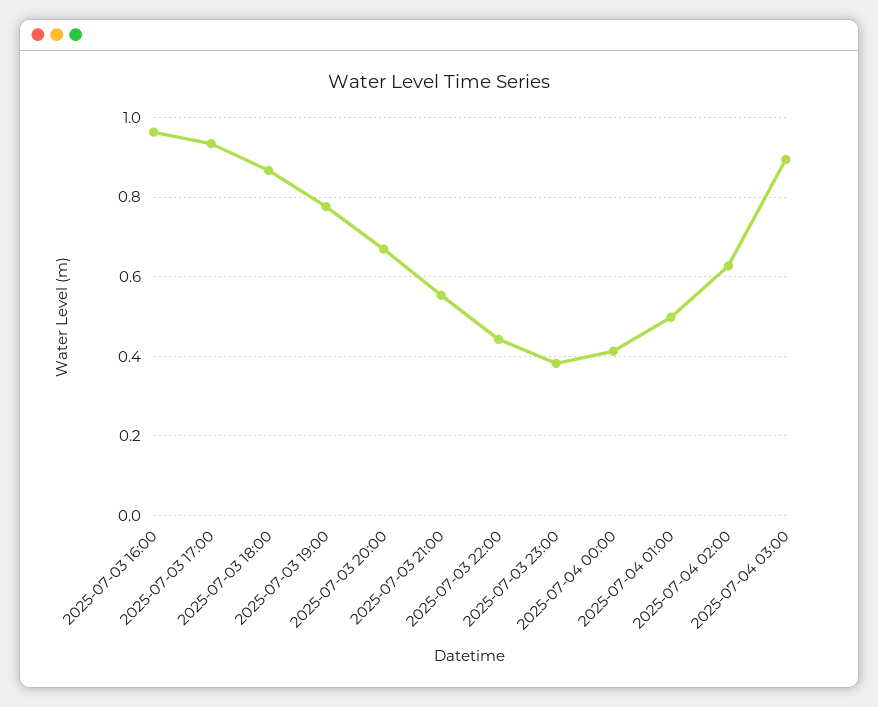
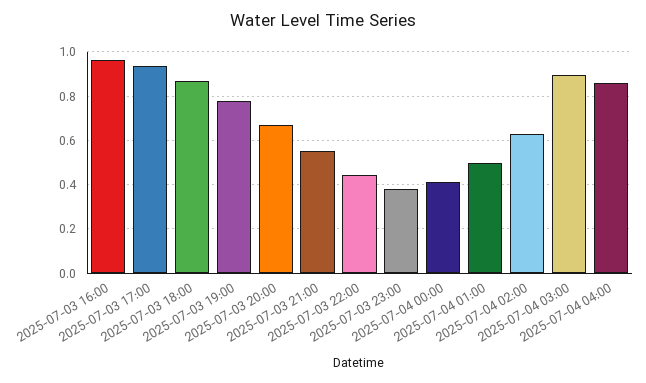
2025-07-04 04:00: none -> 0.85

